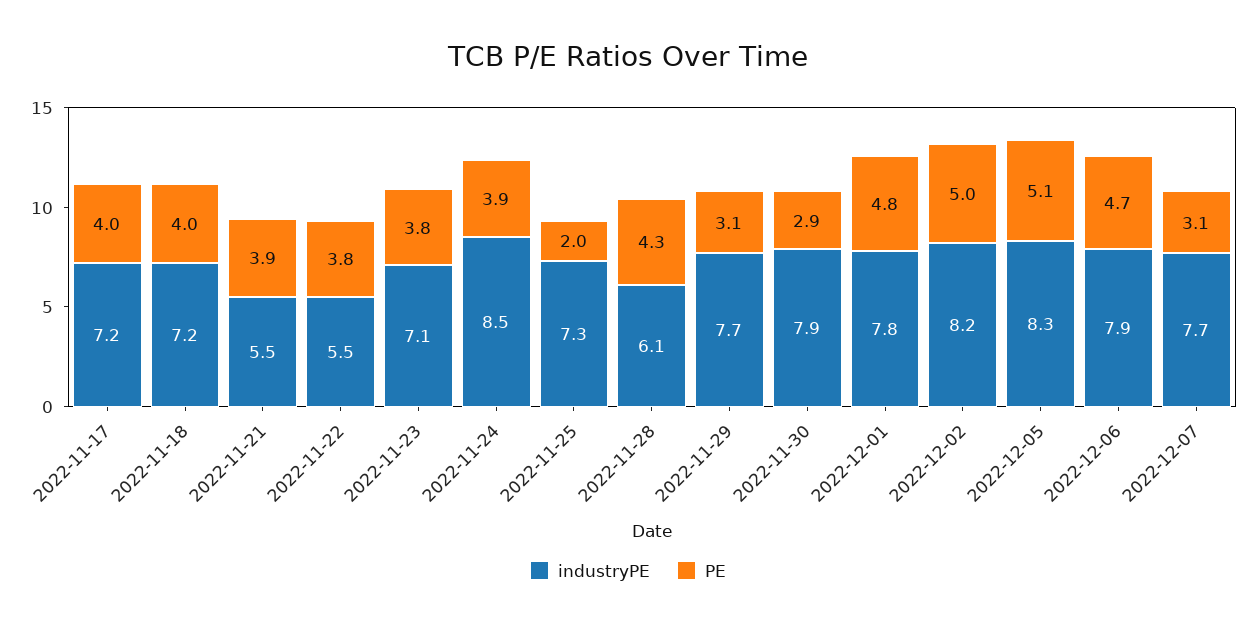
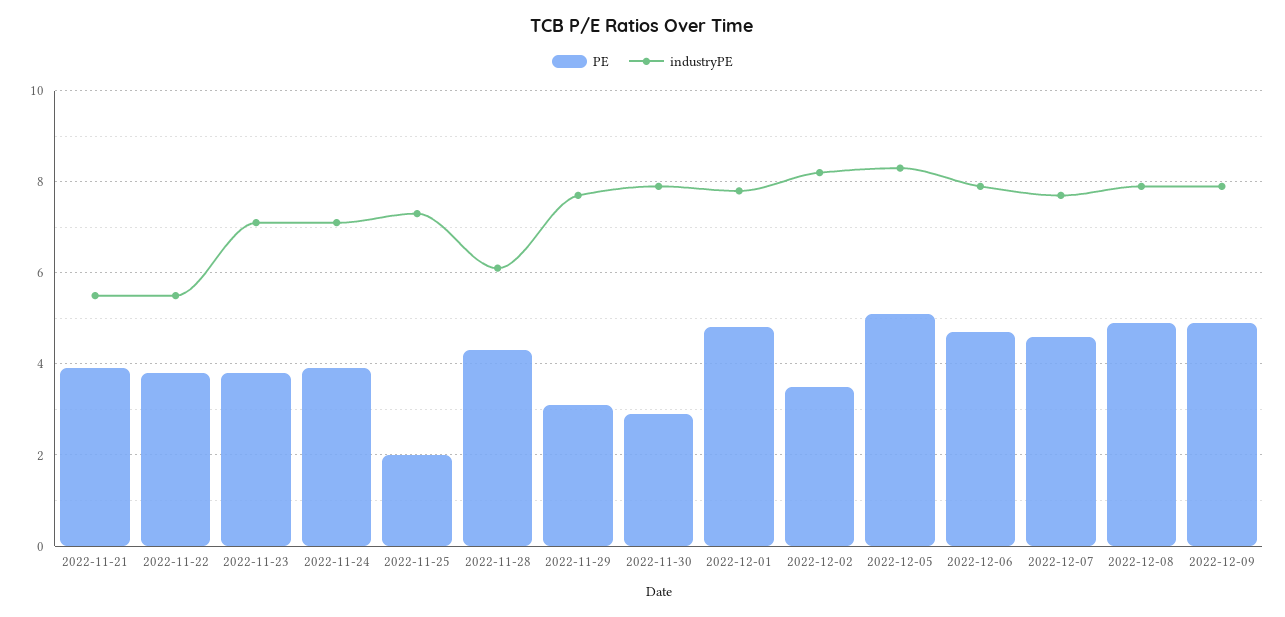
industryPE, 2022-11-17: 7.2 -> none
PE, 2022-11-17: 4 -> none
industryPE, 2022-11-18: 7.2 -> none
PE, 2022-11-18: 4 -> none
industryPE, 2022-11-24: 8.5 -> 7
PE, 2022-12-02: 5 -> 3.5
PE, 2022-12-07: 3.1 -> 4.5
PE, 2022-12-08: none -> 5
industryPE, 2022-12-08: none -> 8
PE, 2022-12-09: none -> 5
industryPE, 2022-12-09: none -> 8

